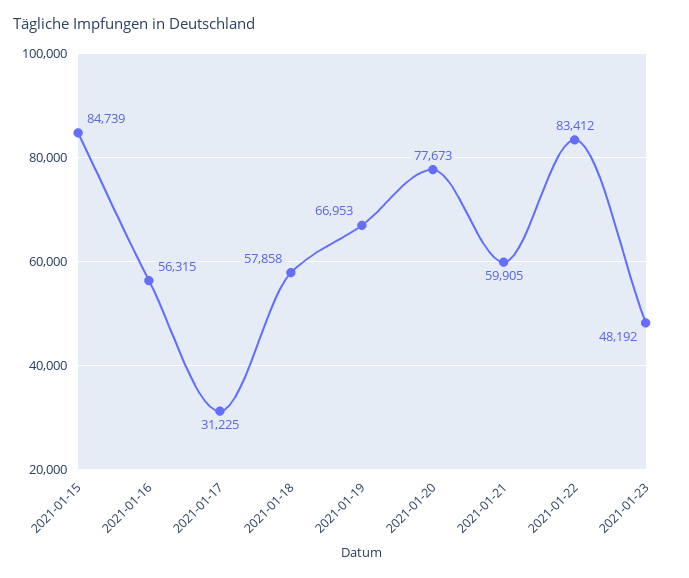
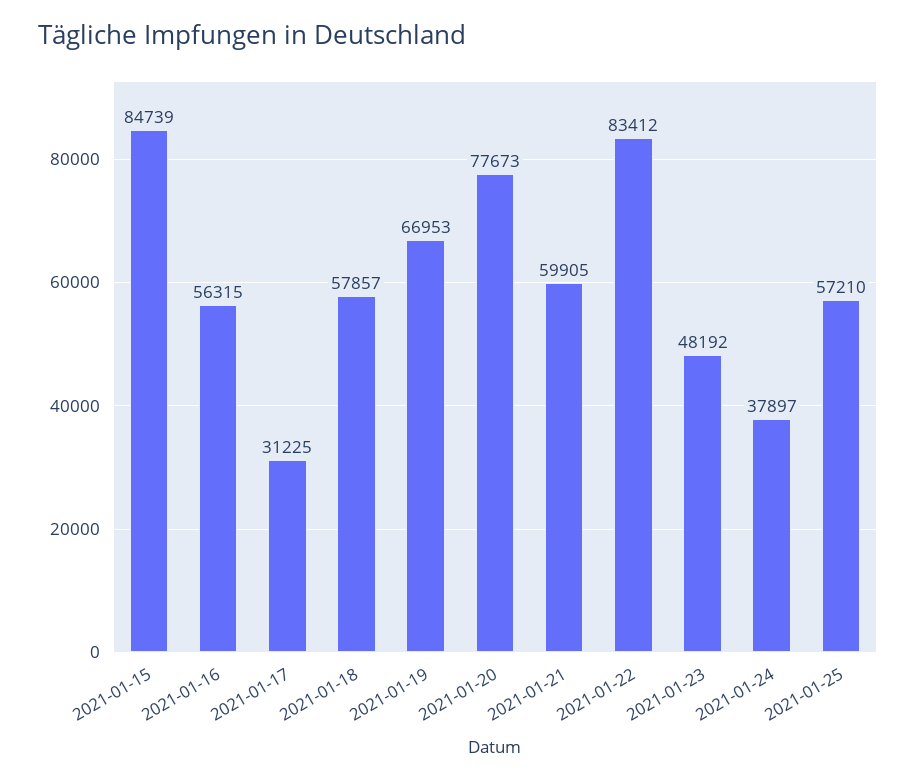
2021-01-18: 57858 -> 57857
2021-01-24: none -> 37897
2021-01-25: none -> 57210

